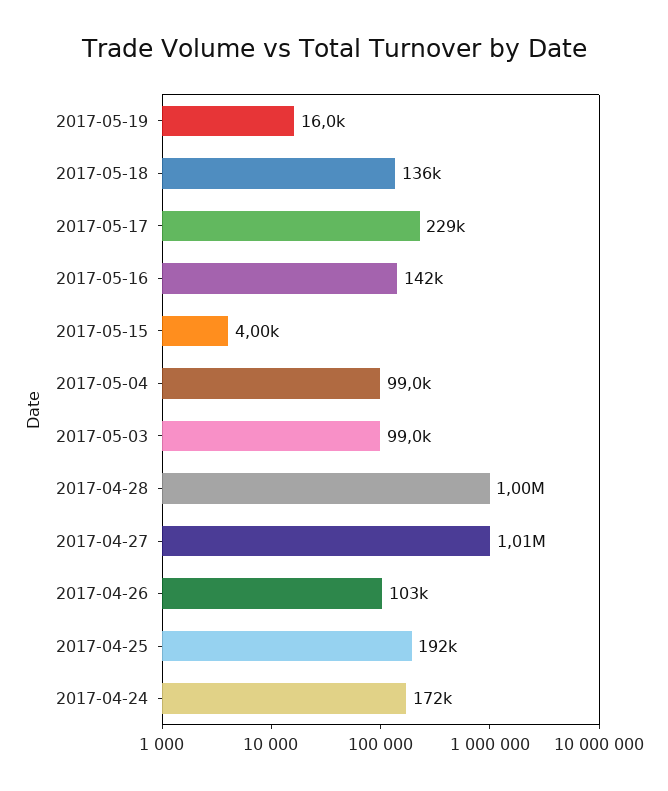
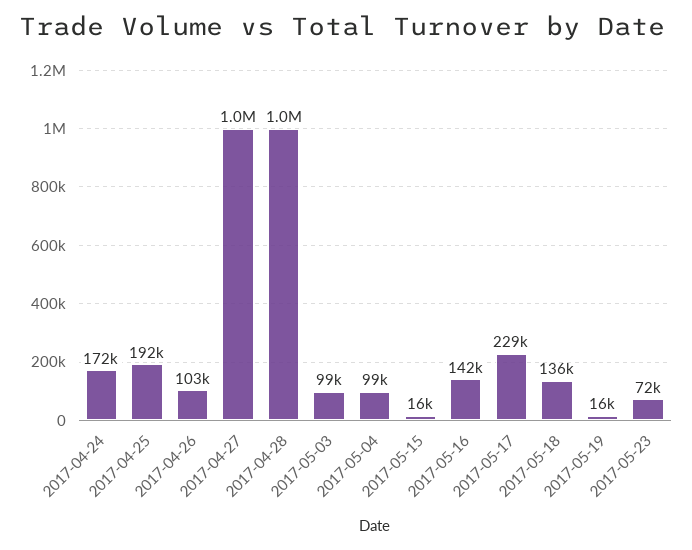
2017-05-15: 4000 -> 16000
2017-05-23: none -> 72000

